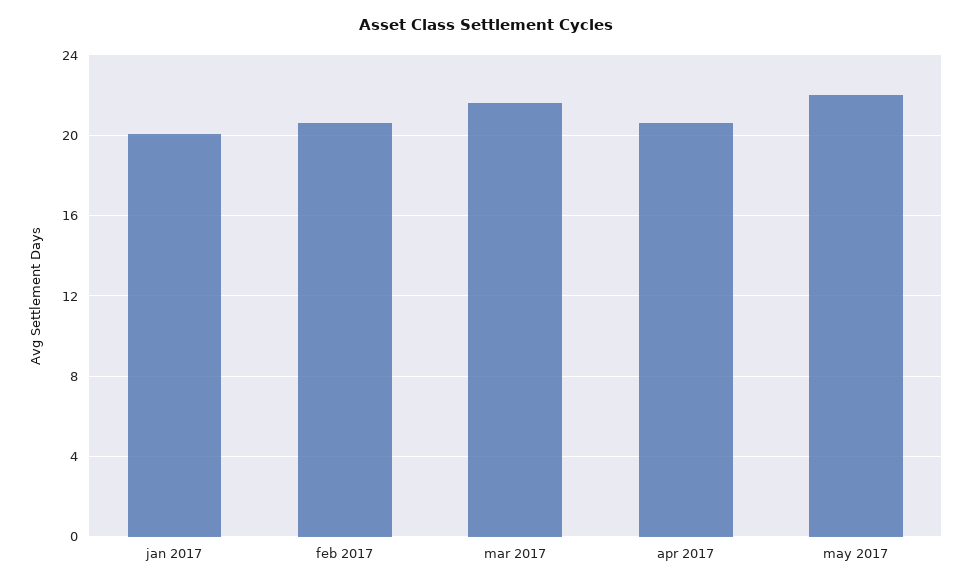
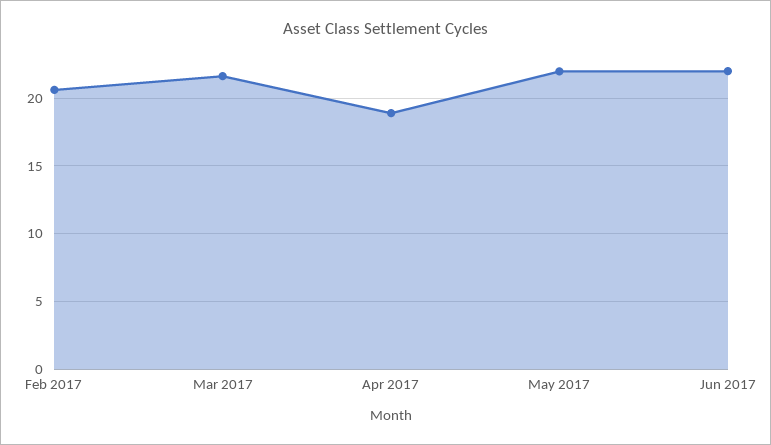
jan 2017: 20 -> none
apr 2017: 20.5 -> 19
Jun 2017: none -> 22

